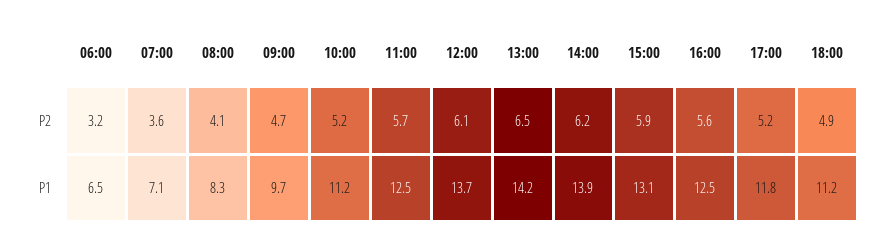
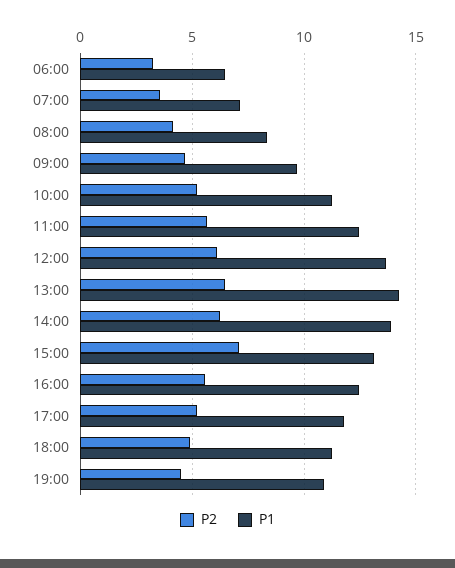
P2, 15:00: 5.9 -> 7
P2, 19:00: none -> 4.5
P1, 19:00: none -> 11

